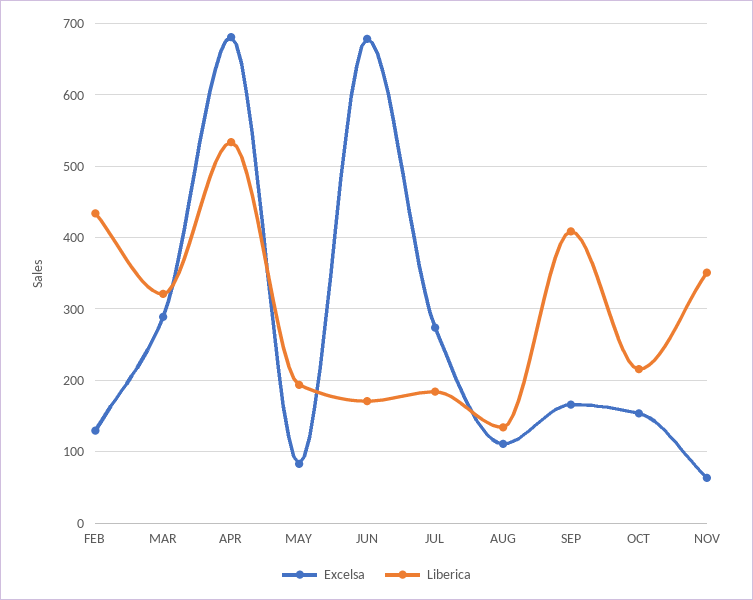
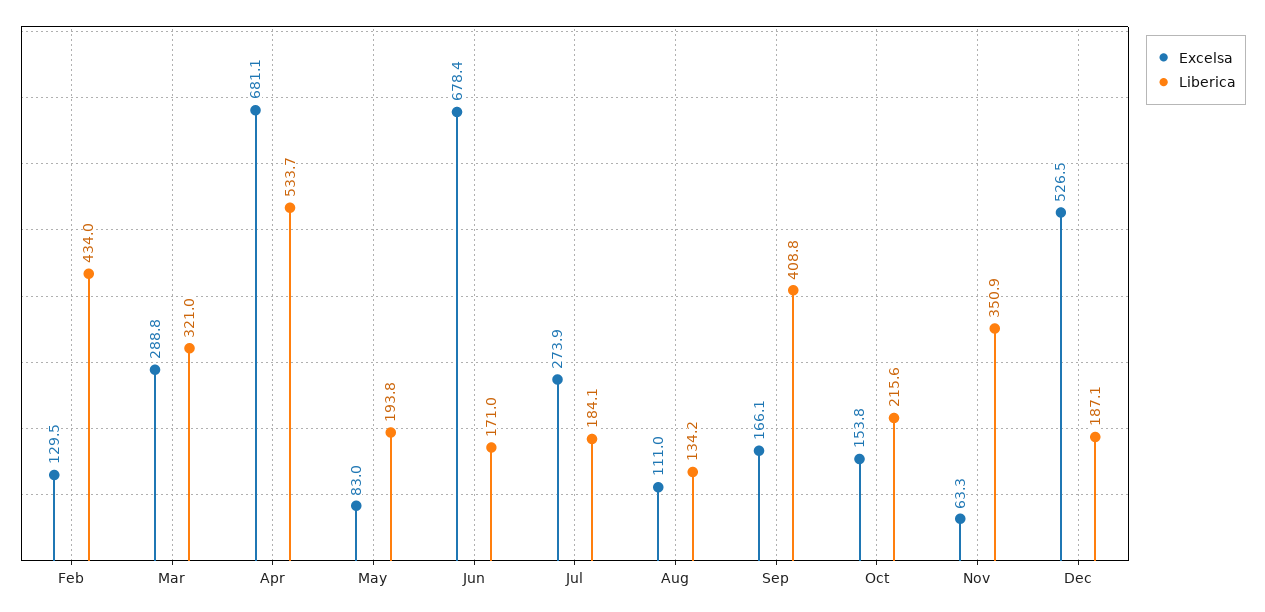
Excelsa, Dec: none -> 526.5
Liberica, Dec: none -> 187.1

